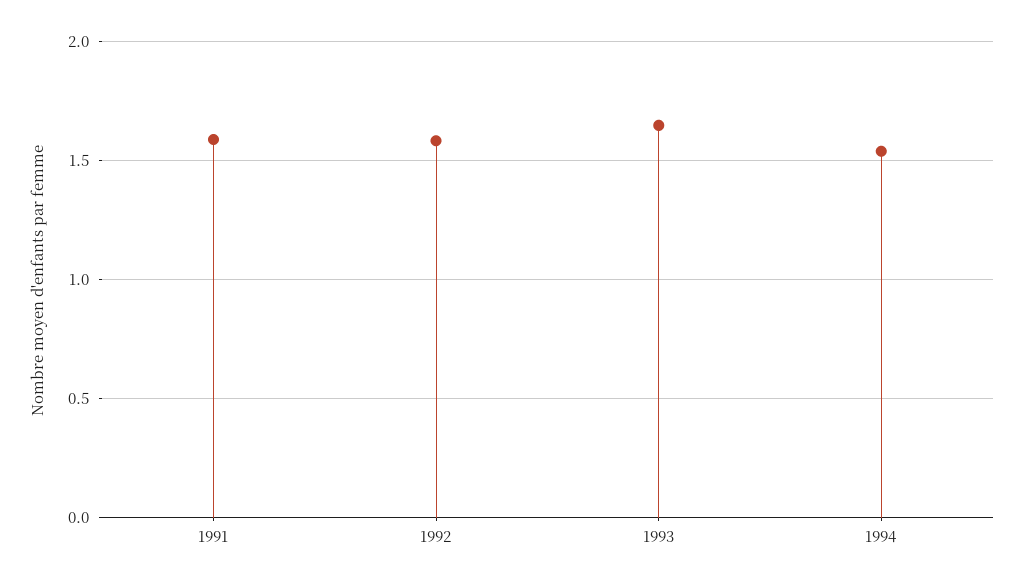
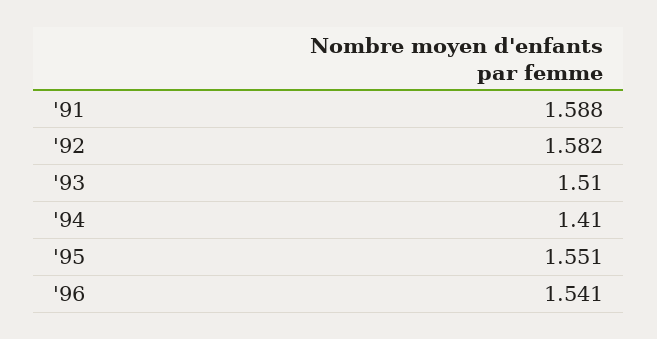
1993: 1.65 -> 1.51
1994: 1.55 -> 1.41
'95: none -> 1.551
'96: none -> 1.541

